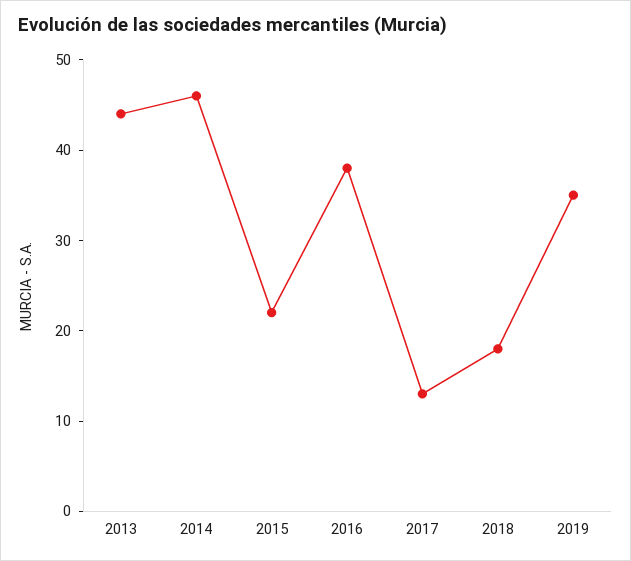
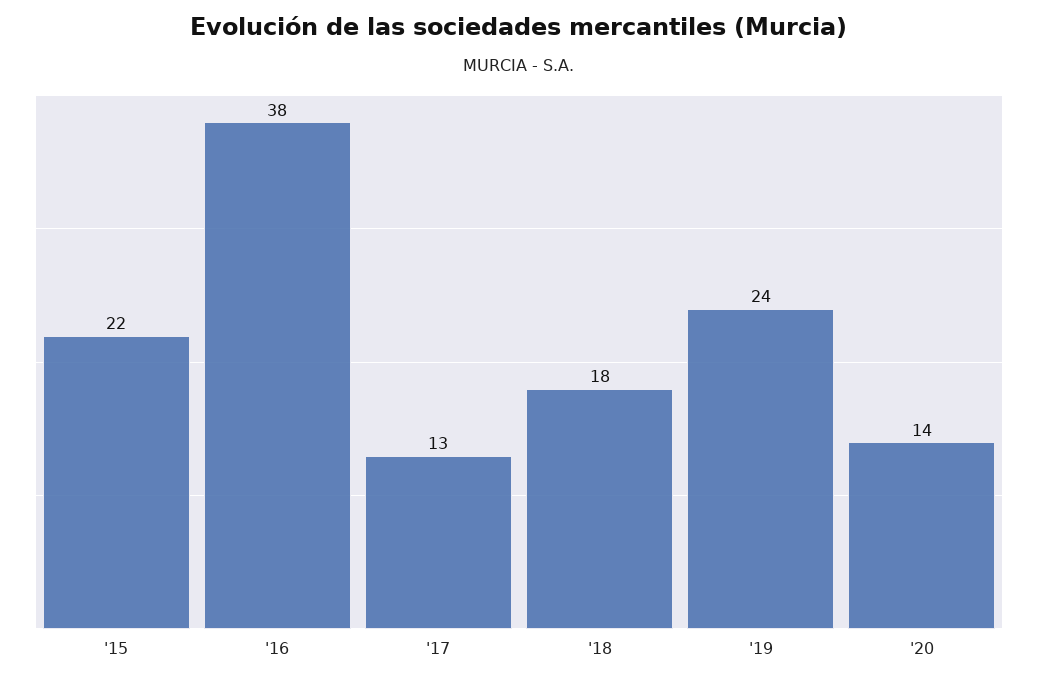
2013: 44 -> none
2014: 46 -> none
2019: 35 -> 24
'20: none -> 14

